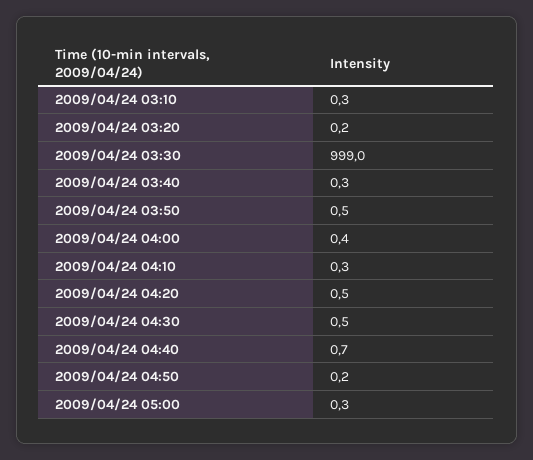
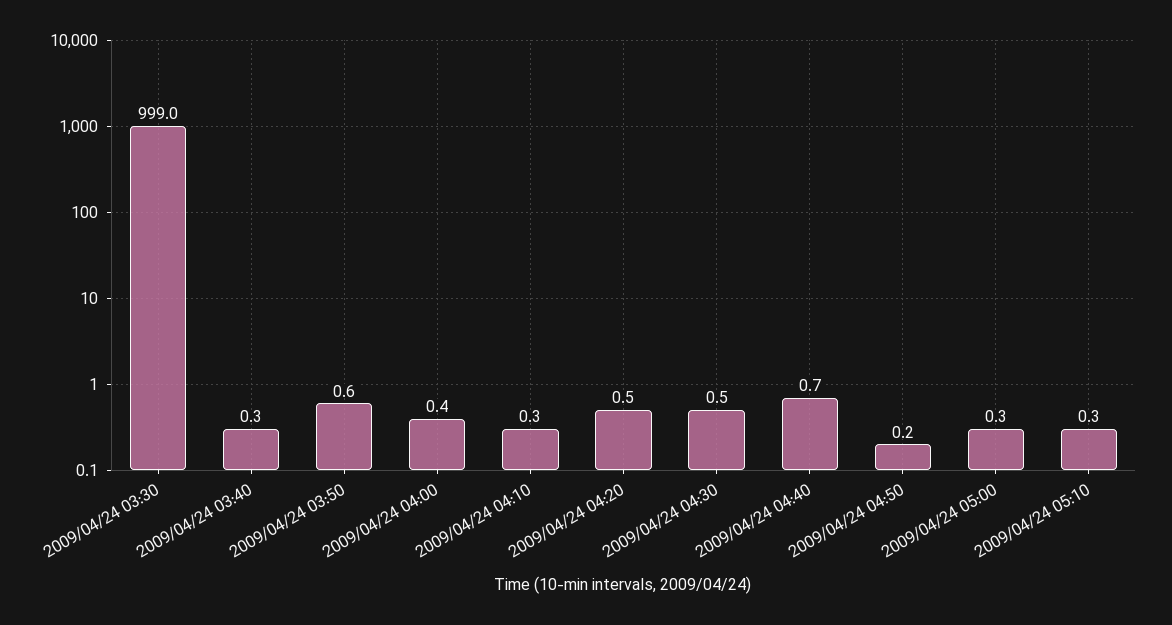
2009/04/24 03:10: 0.3 -> none
2009/04/24 03:20: 0.2 -> none
2009/04/24 03:50: 0.5 -> 0.6
2009/04/24 05:10: none -> 0.3

